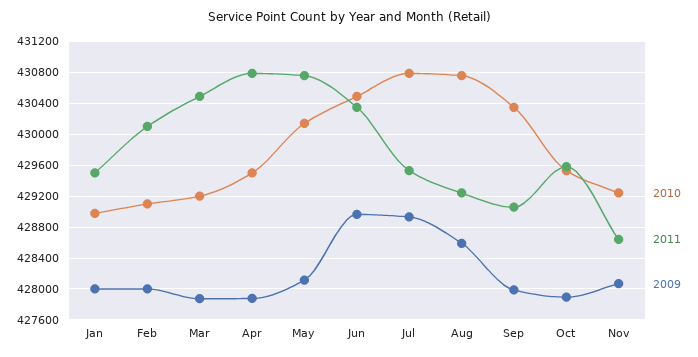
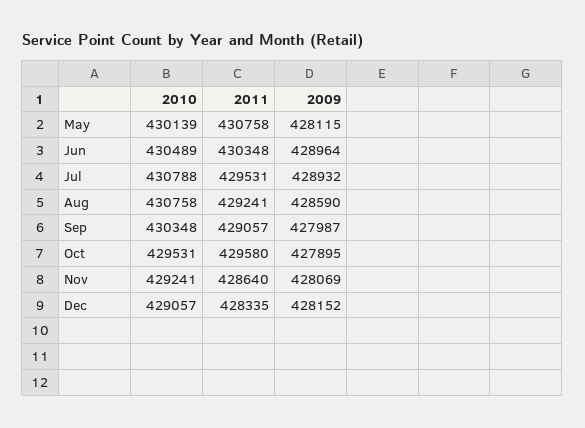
2010, Jan: 429000 -> none
2011, Jan: 429500 -> none
2009, Jan: 428000 -> none
2010, Feb: 429100 -> none
2011, Feb: 430100 -> none
2009, Feb: 428000 -> none
2010, Mar: 429200 -> none
2011, Mar: 430500 -> none
2009, Mar: 427900 -> none
2010, Apr: 429500 -> none
2011, Apr: 430800 -> none
2009, Apr: 427900 -> none
2010, Dec: none -> 429057
2011, Dec: none -> 428335
2009, Dec: none -> 428152

